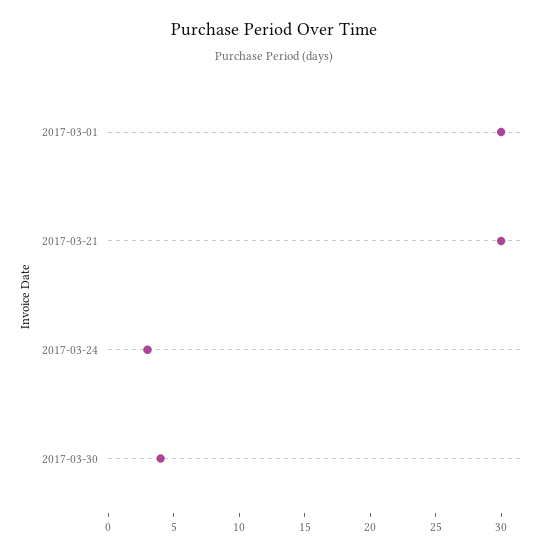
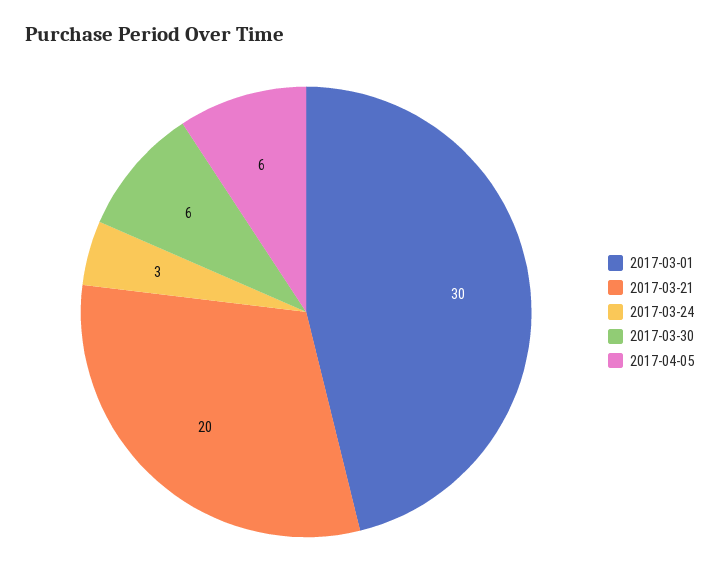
2017-03-21: 30 -> 20
2017-03-30: 4 -> 6
2017-04-05: none -> 6

